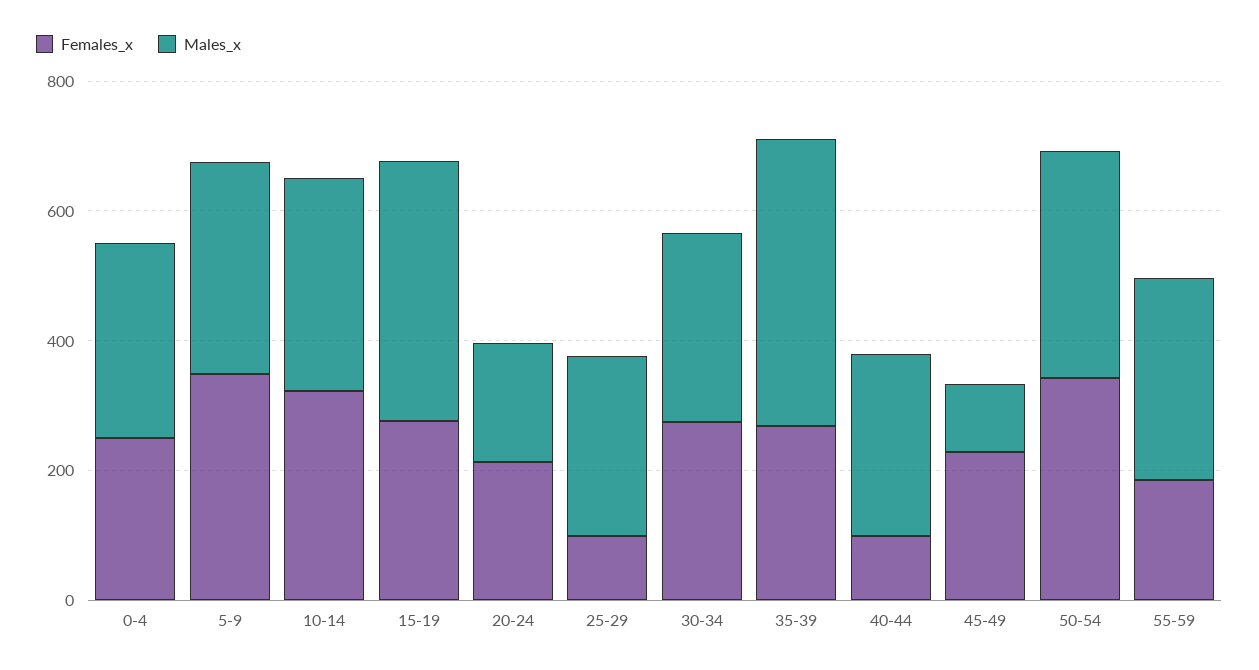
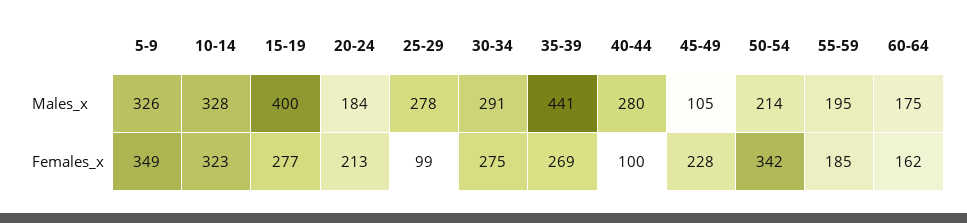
Females_x, 0-4: 250 -> none
Males_x, 0-4: 300 -> none
Males_x, 50-54: 350 -> 214
Males_x, 55-59: 300 -> 195
Males_x, 60-64: none -> 175
Females_x, 60-64: none -> 162

